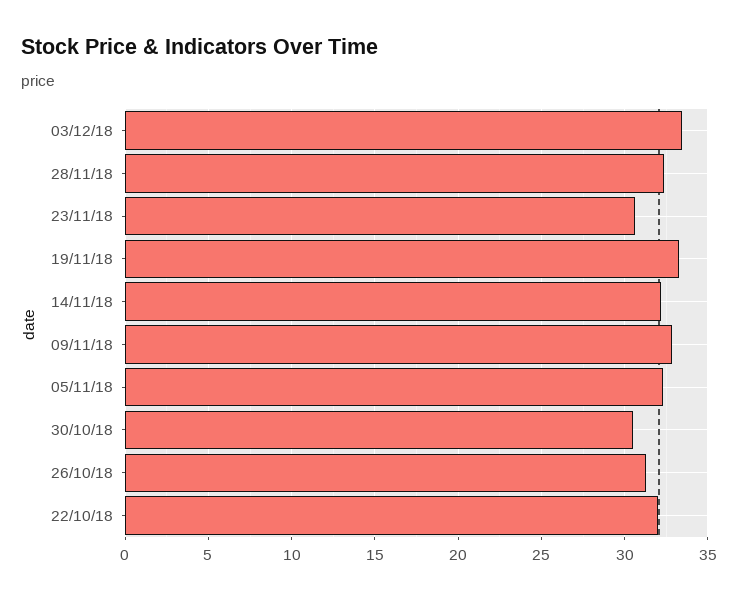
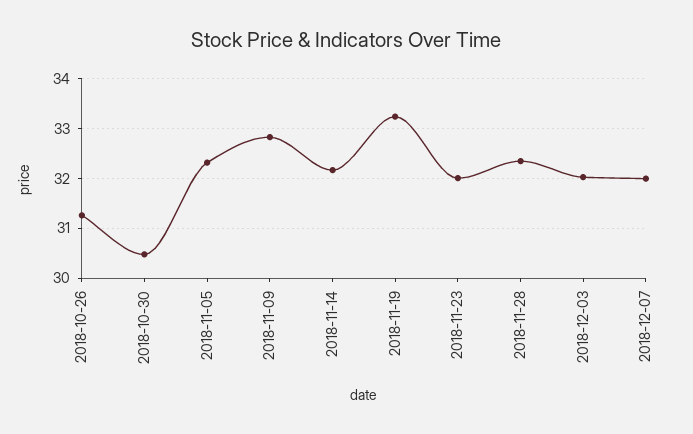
03/12/18: 33.5 -> 32
23/11/18: 30.5 -> 32
22/10/18: 32 -> none
2018-12-07: none -> 32

